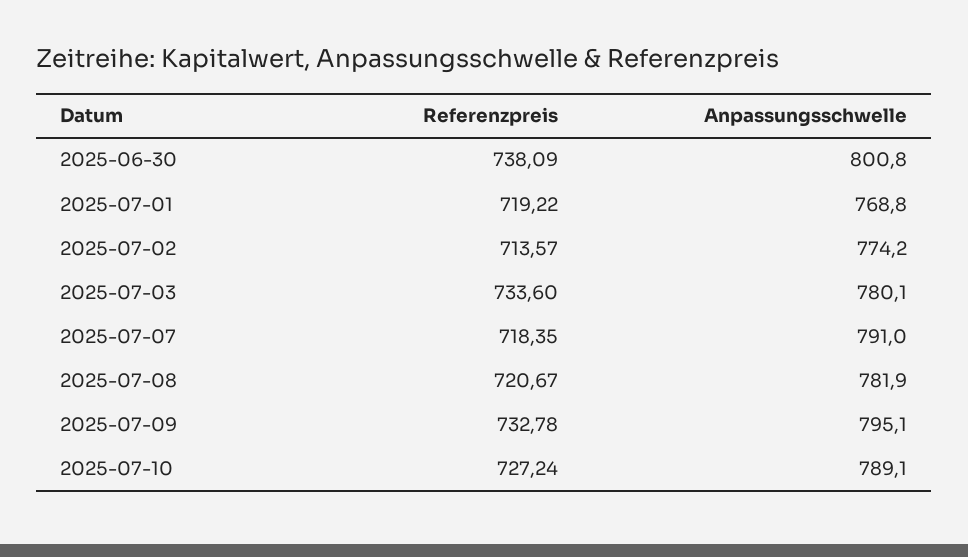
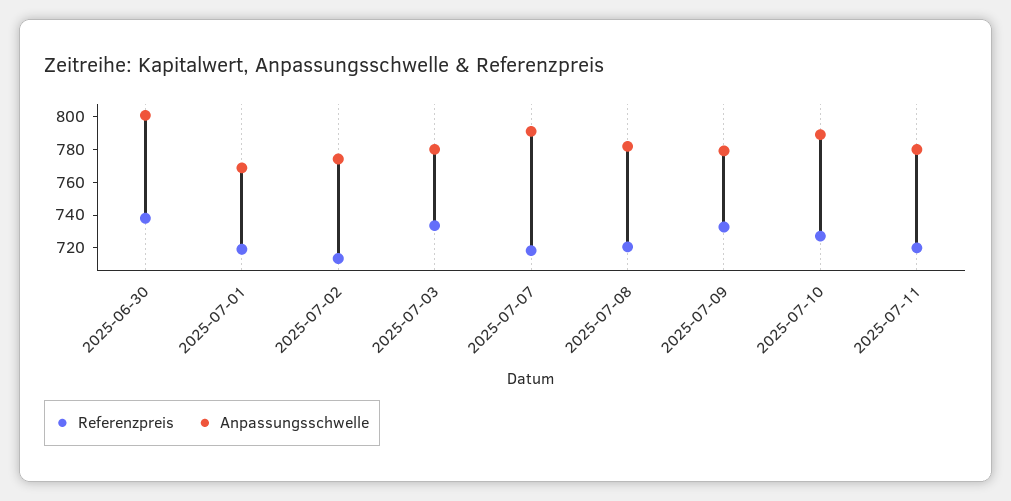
Anpassungsschwelle, 2025-07-09: 795.1 -> 780
Referenzpreis, 2025-07-11: none -> 720
Anpassungsschwelle, 2025-07-11: none -> 780

